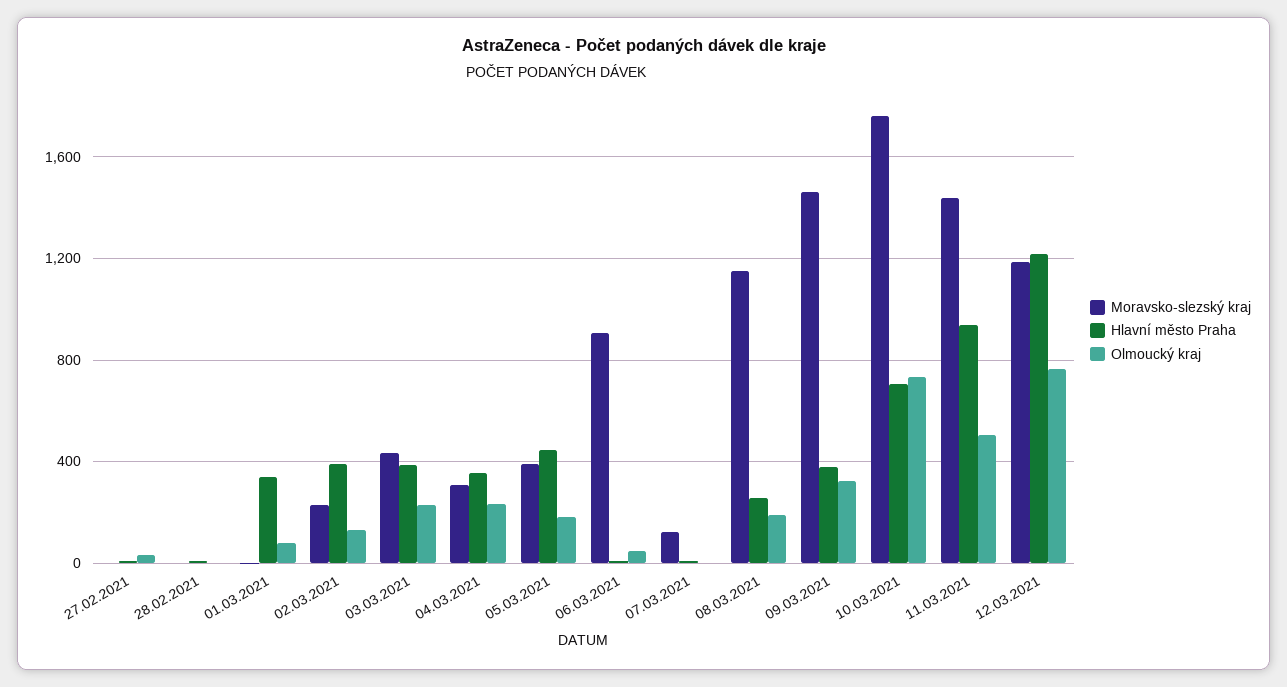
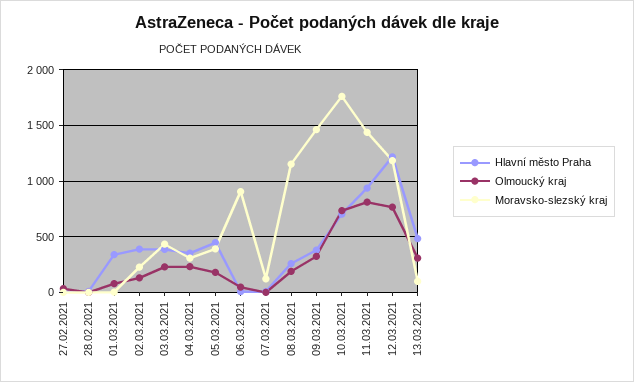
Olmoucký kraj, 11.03.2021: 500 -> 800
Hlavní město Praha, 13.03.2021: none -> 500
Olmoucký kraj, 13.03.2021: none -> 300
Moravsko-slezský kraj, 13.03.2021: none -> 100

